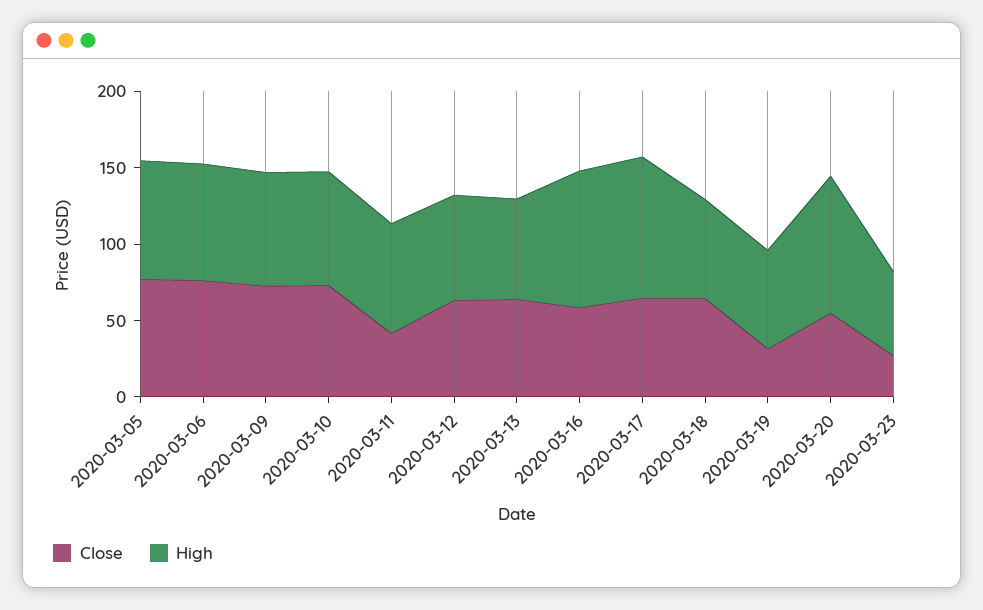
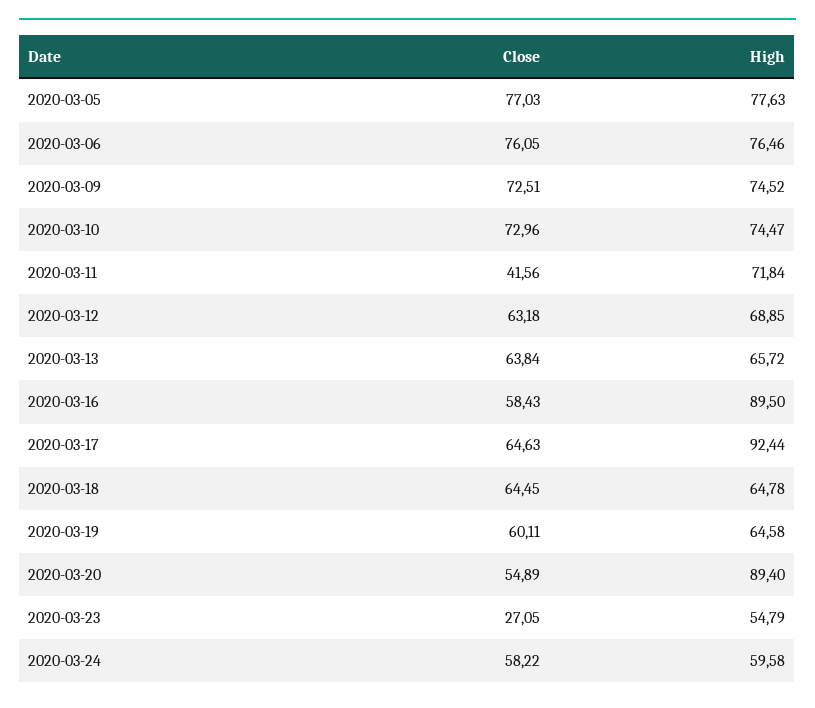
Close, 2020-03-19: 30 -> 60.11
Close, 2020-03-24: none -> 58.22
High, 2020-03-24: none -> 59.58

